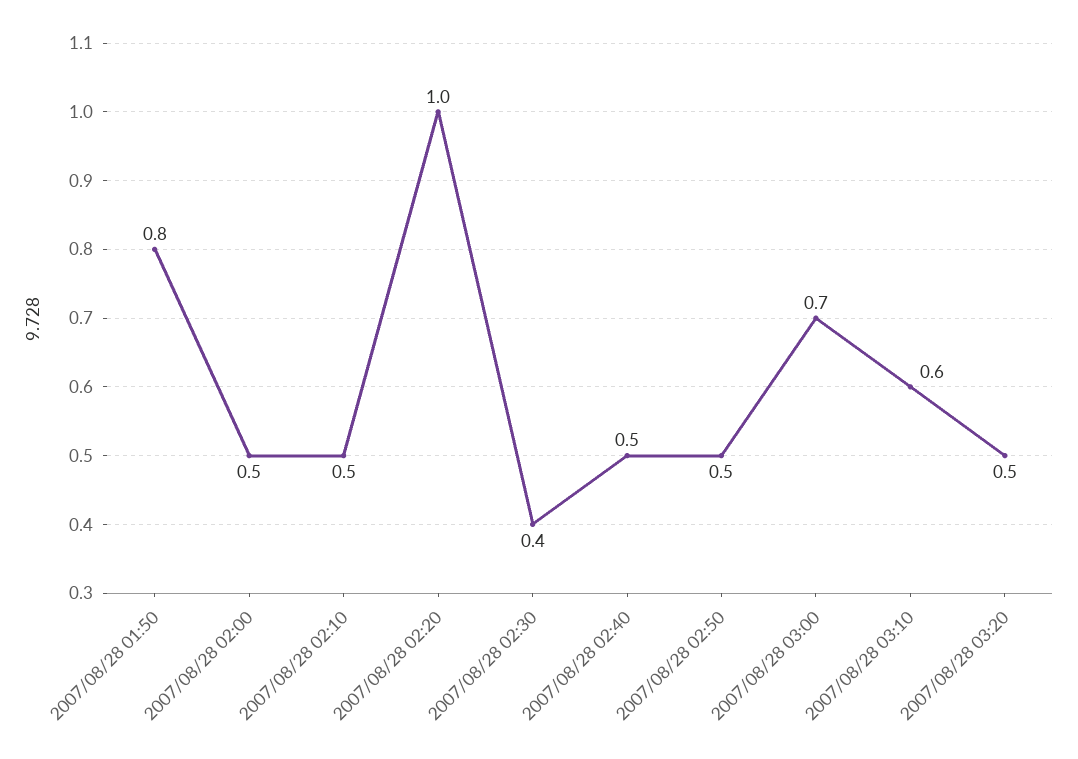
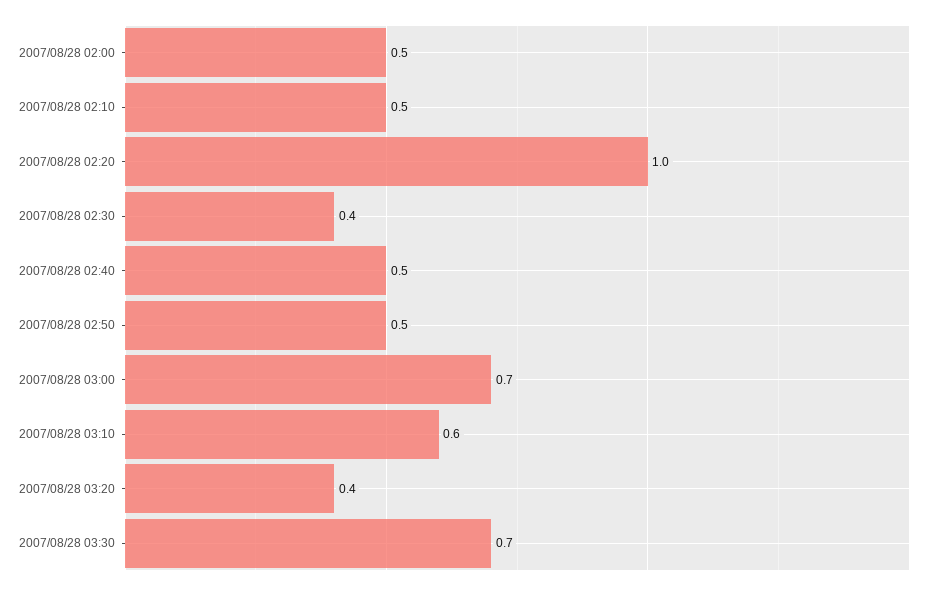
2007/08/28 01:50: 0.8 -> none
2007/08/28 03:20: 0.5 -> 0.4
2007/08/28 03:30: none -> 0.7

